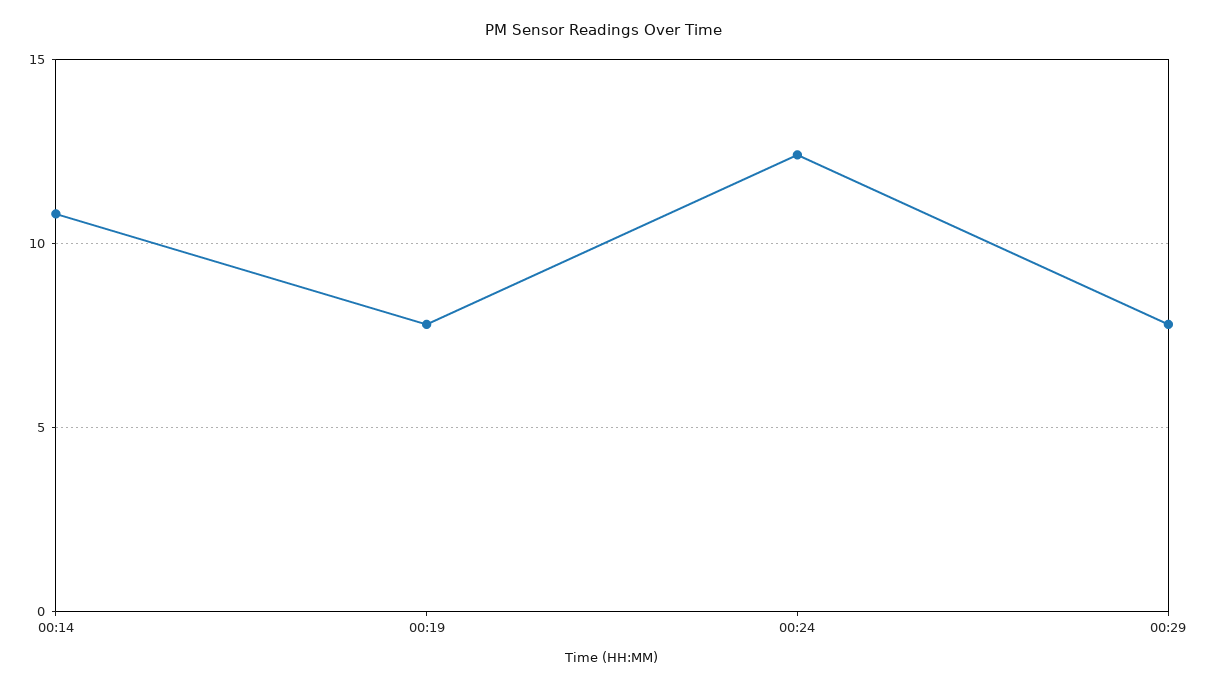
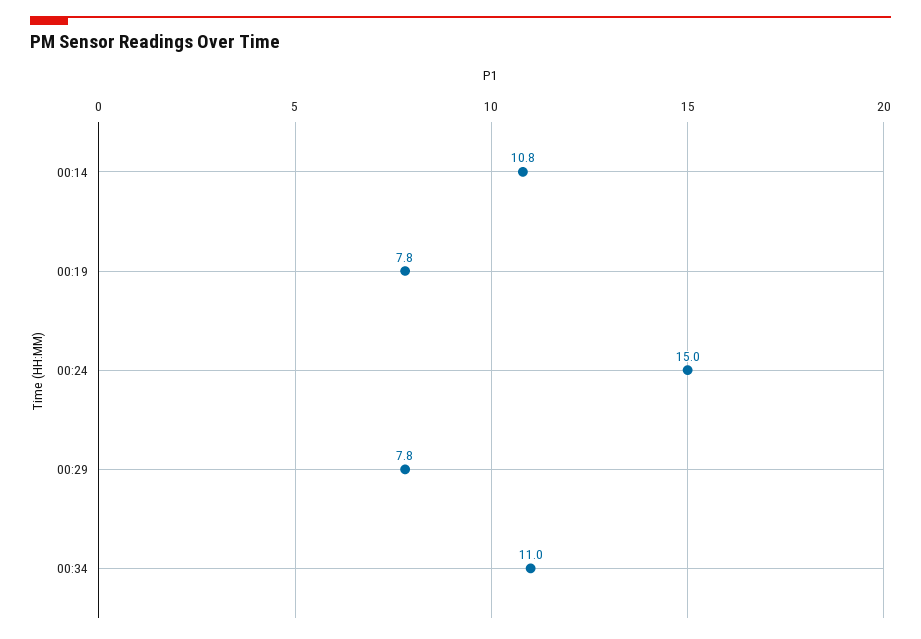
00:24: 12.5 -> 15
00:34: none -> 11

